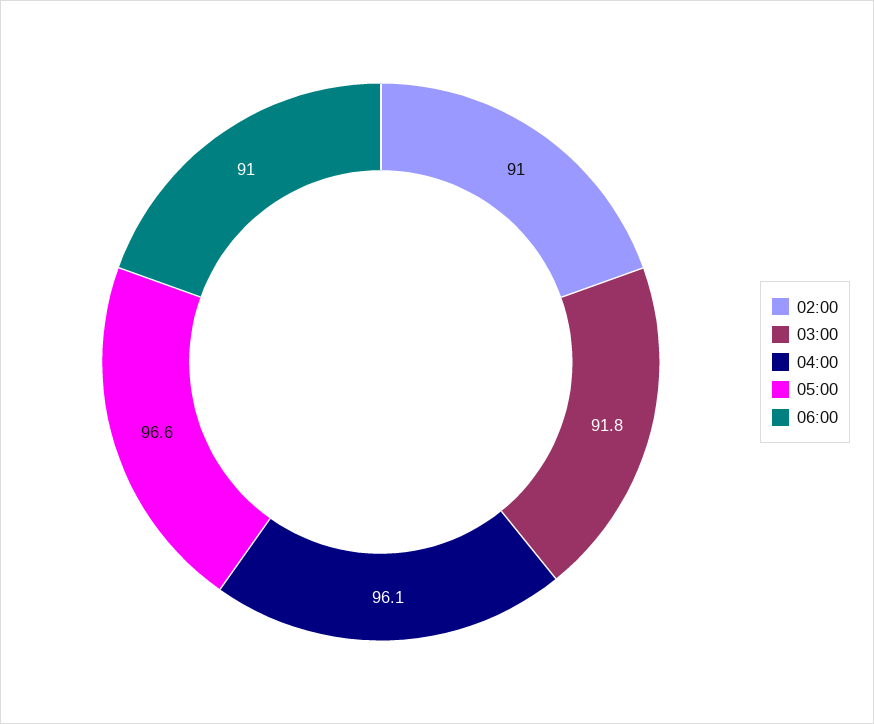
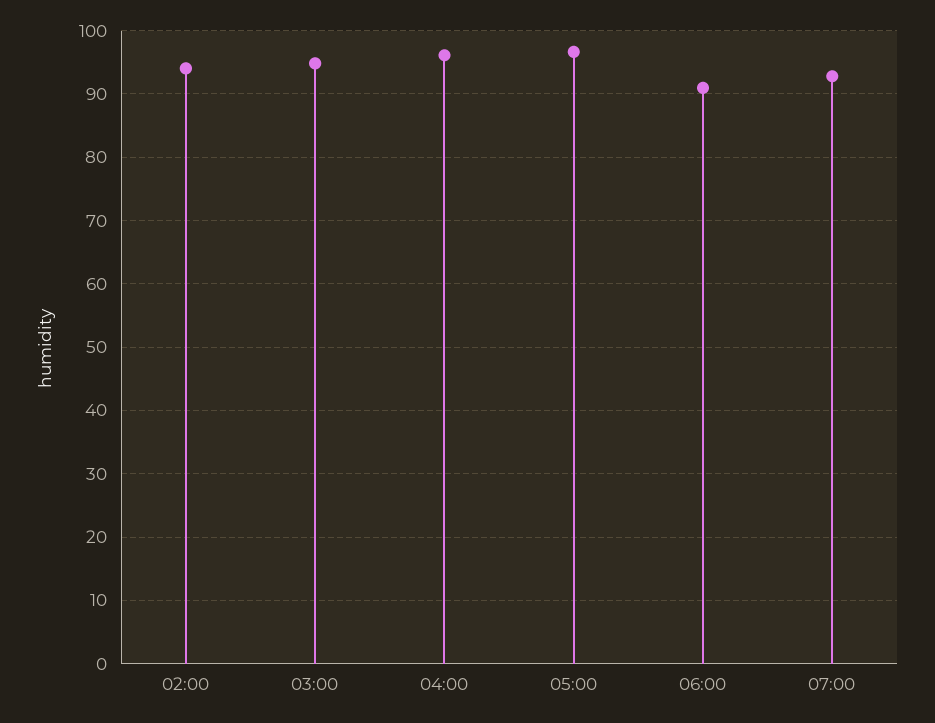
02:00: 91 -> 94
03:00: 91.8 -> 95
07:00: none -> 93

